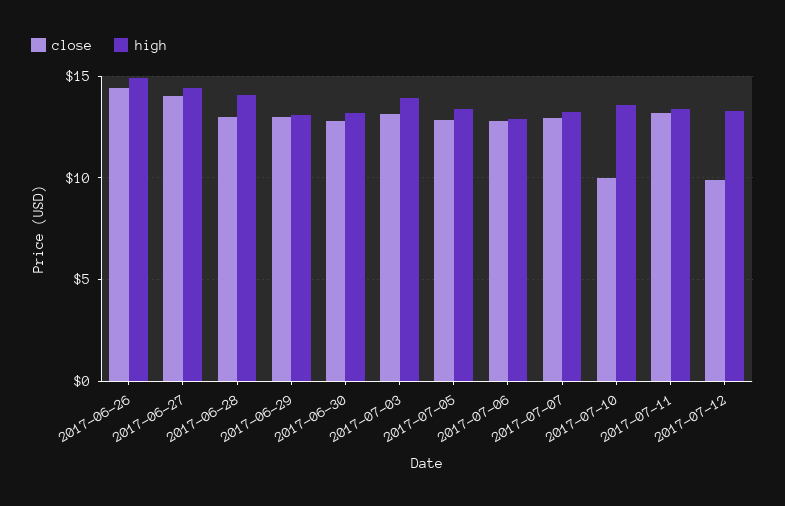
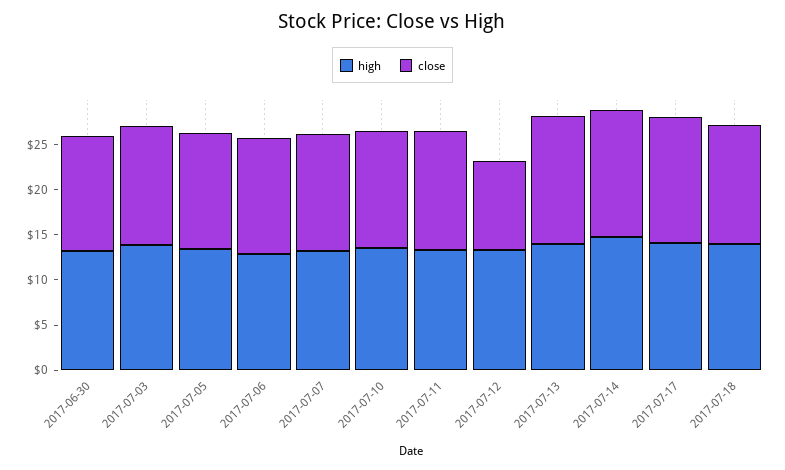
close, 2017-06-26: 14.5 -> none
high, 2017-06-26: 15 -> none
close, 2017-06-27: 14 -> none
high, 2017-06-27: 14.5 -> none
close, 2017-06-28: 13 -> none
high, 2017-06-28: 14 -> none
close, 2017-06-29: 13 -> none
high, 2017-06-29: 13 -> none
close, 2017-07-10: 10 -> 13
high, 2017-07-13: none -> 14
close, 2017-07-13: none -> 14
high, 2017-07-14: none -> 15
close, 2017-07-14: none -> 14
high, 2017-07-17: none -> 14
close, 2017-07-17: none -> 14
high, 2017-07-18: none -> 14
close, 2017-07-18: none -> 13

